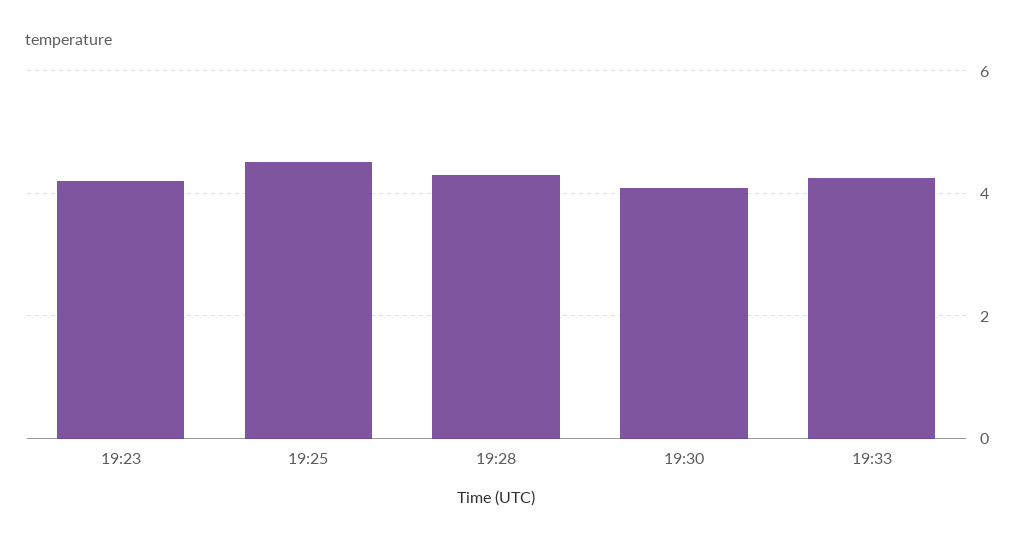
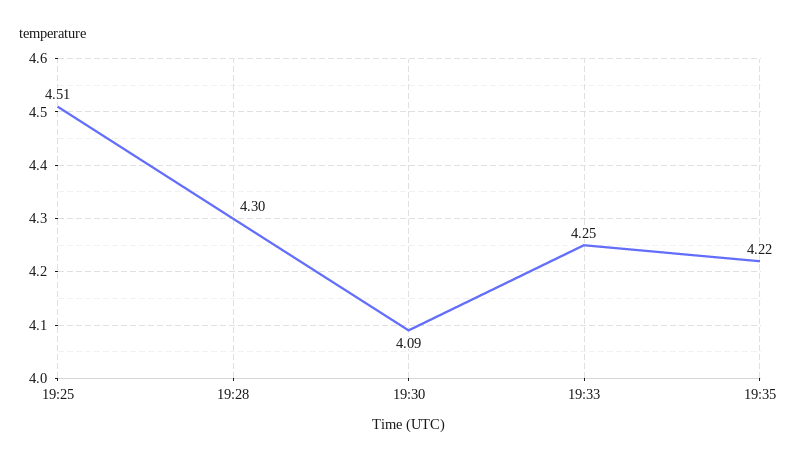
19:23: 4.2 -> none
19:35: none -> 4.22

